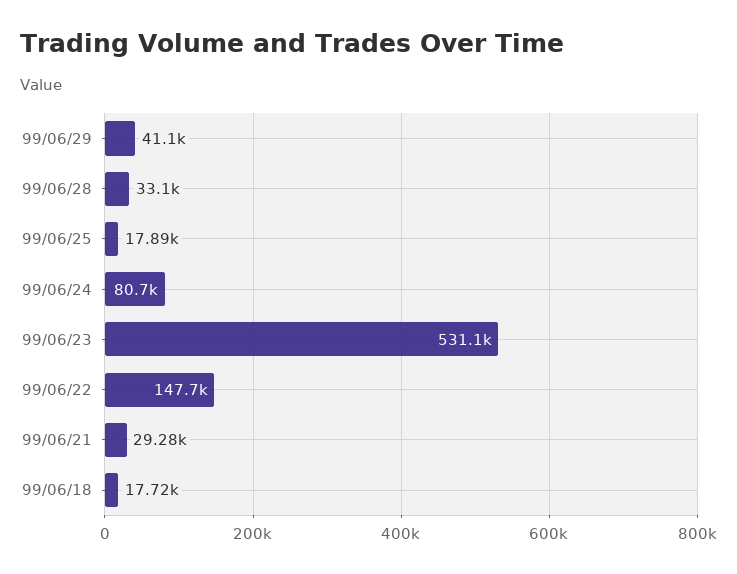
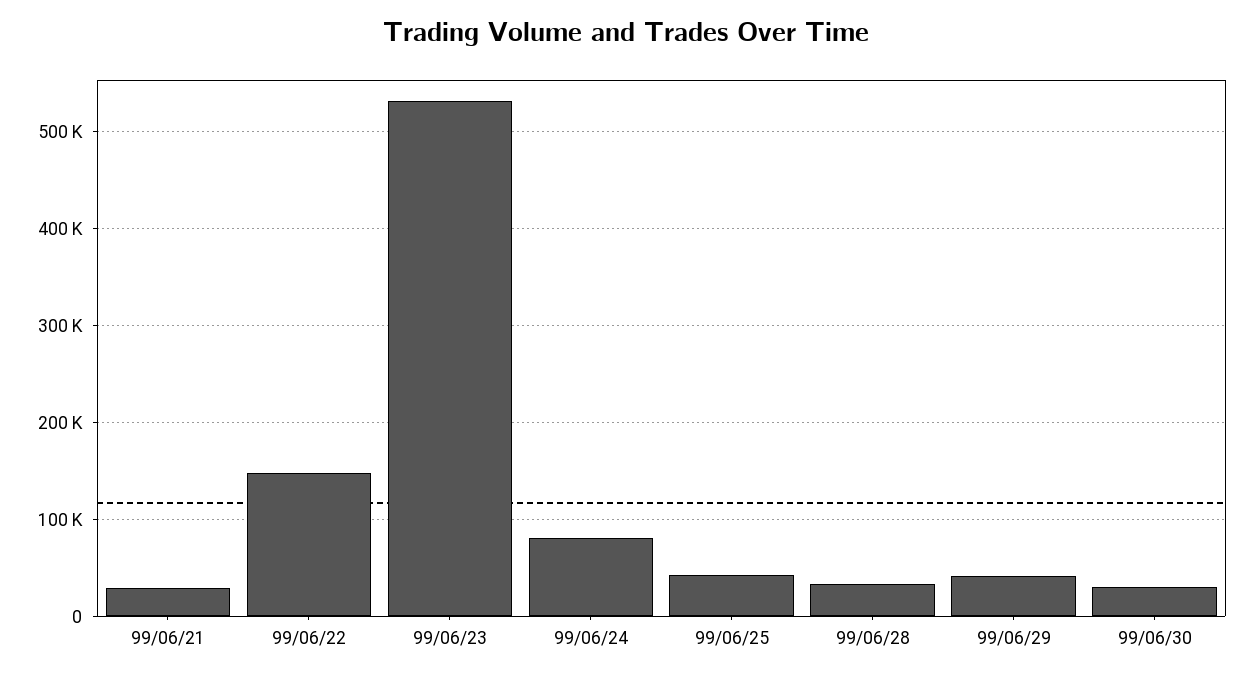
99/06/25: 17890 -> 40000
99/06/18: 17720 -> none
99/06/30: none -> 30000

